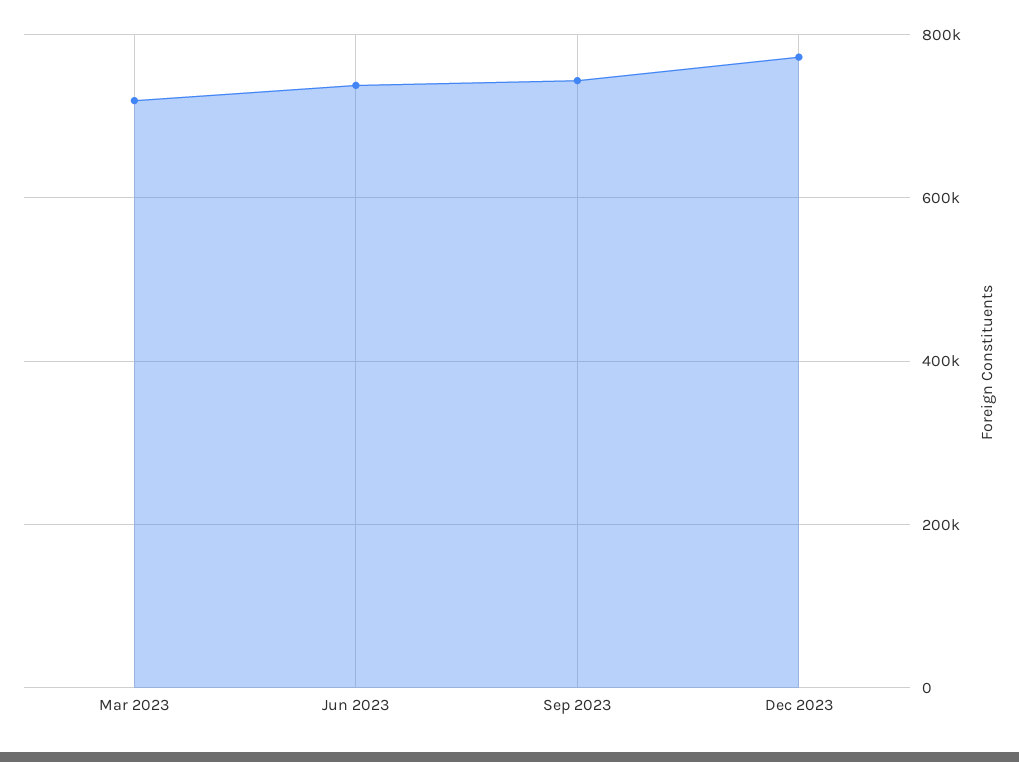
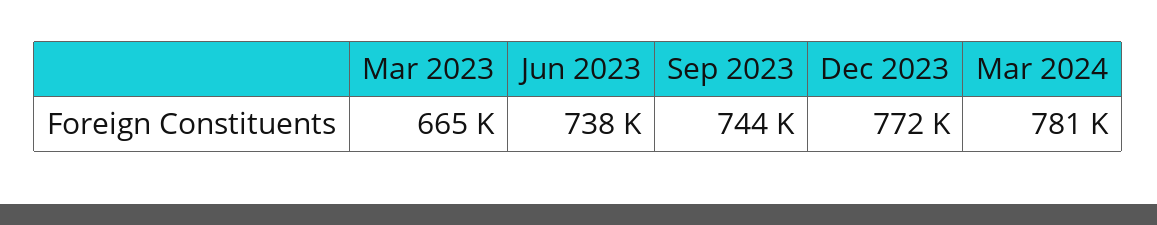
Mar 2023: 720000 -> 665000
Mar 2024: none -> 781000

